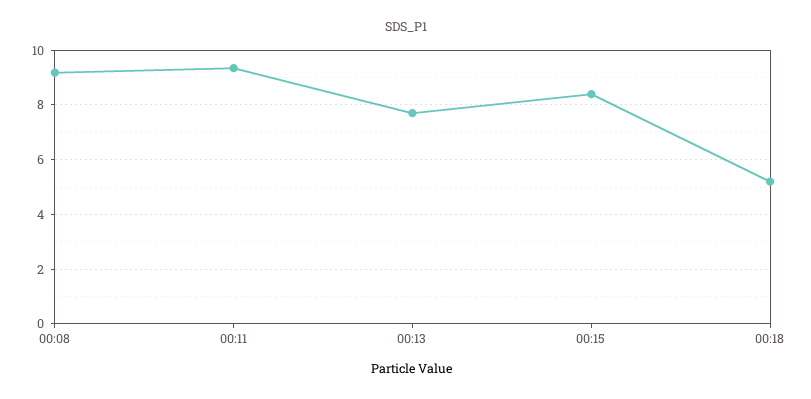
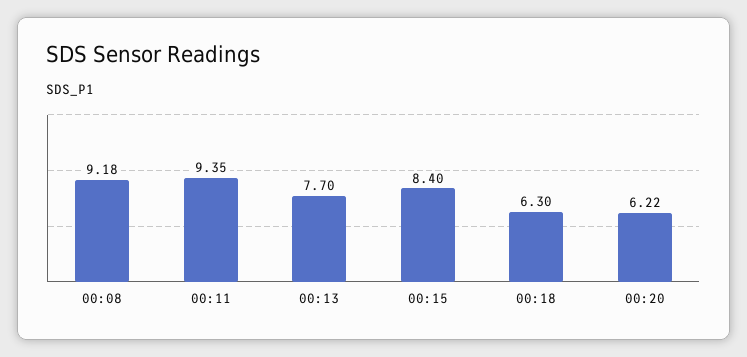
00:18: 5.25 -> 6.3
00:20: none -> 6.22

